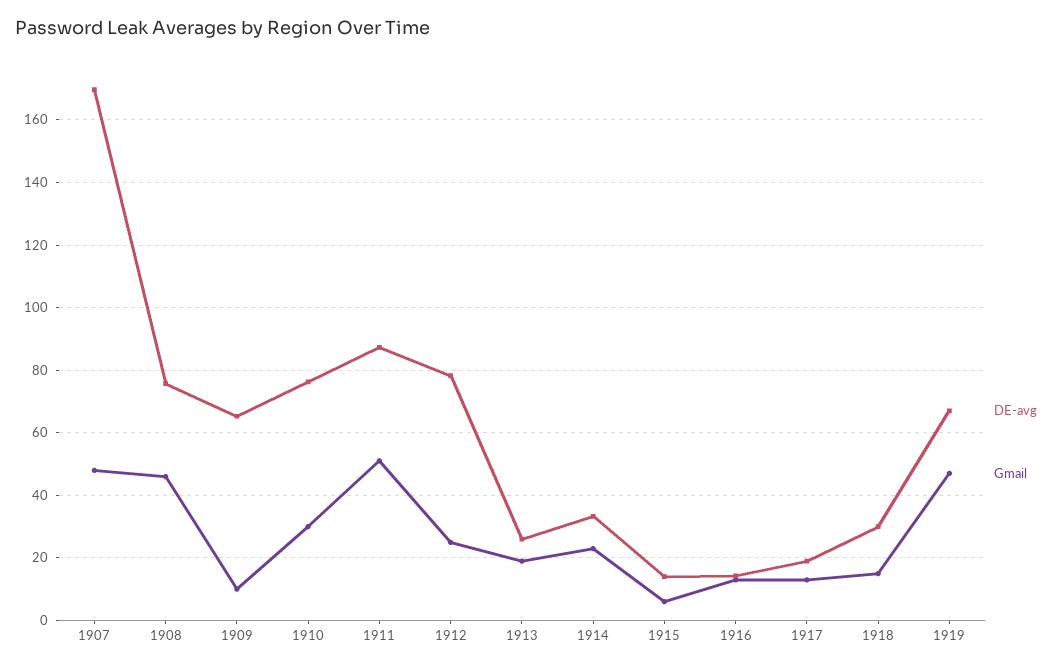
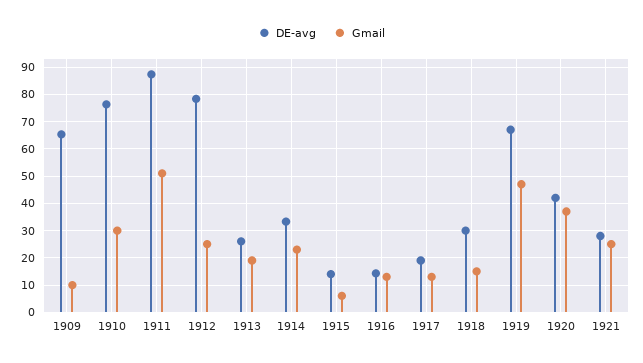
DE-avg, 1907: 170 -> none
Gmail, 1907: 48 -> none
DE-avg, 1908: 76 -> none
Gmail, 1908: 46 -> none
DE-avg, 1920: none -> 42.5
Gmail, 1920: none -> 37.5
DE-avg, 1921: none -> 27.5
Gmail, 1921: none -> 25

